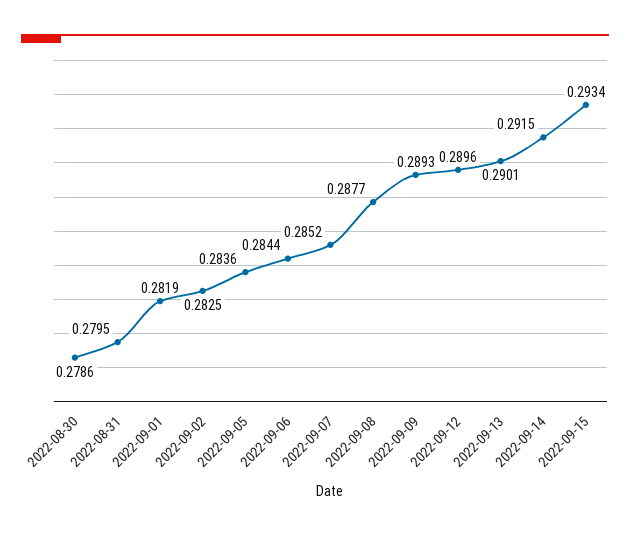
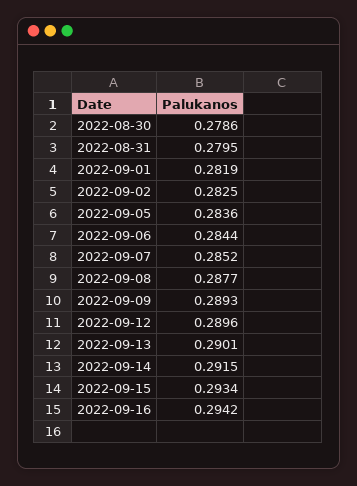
2022-09-16: none -> 0.2942

